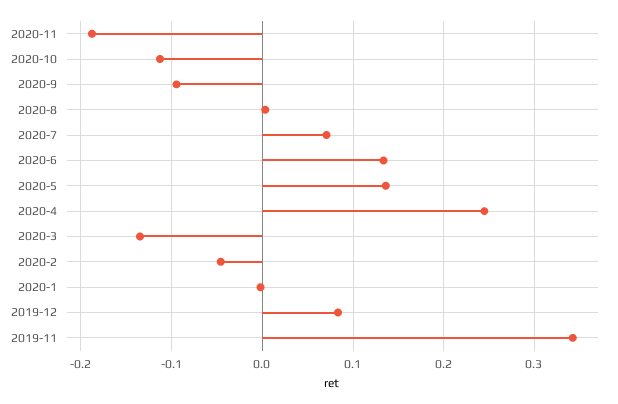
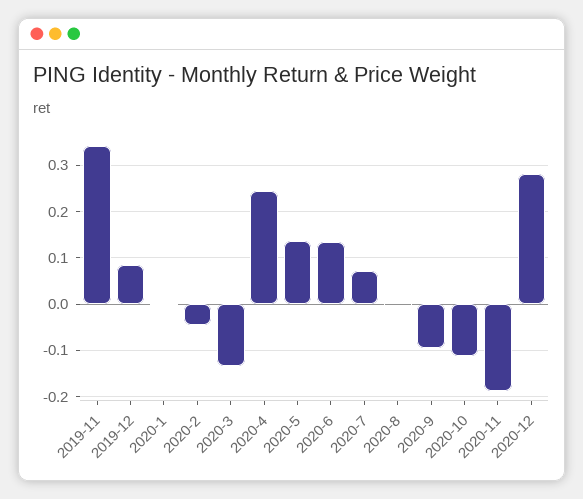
2020-12: none -> 0.28

